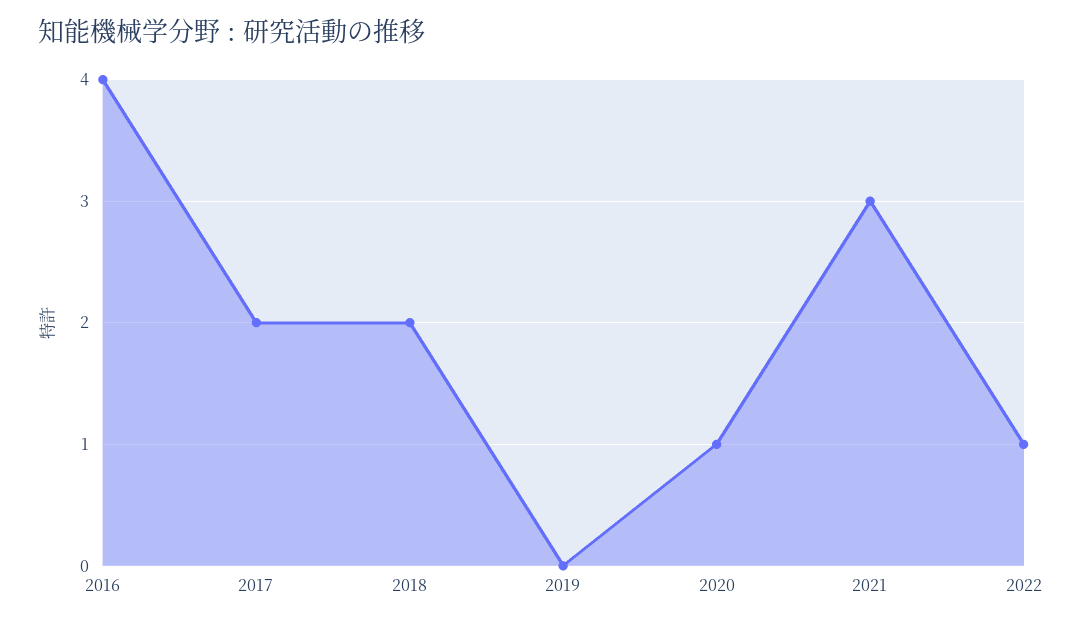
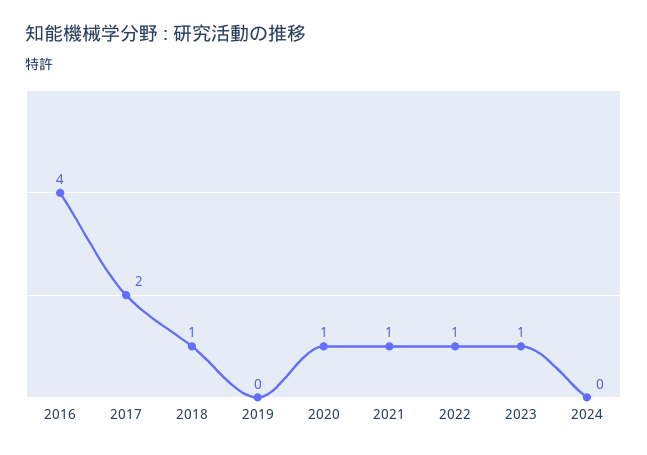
2018: 2 -> 1
2021: 3 -> 1
2023: none -> 1
2024: none -> 0

